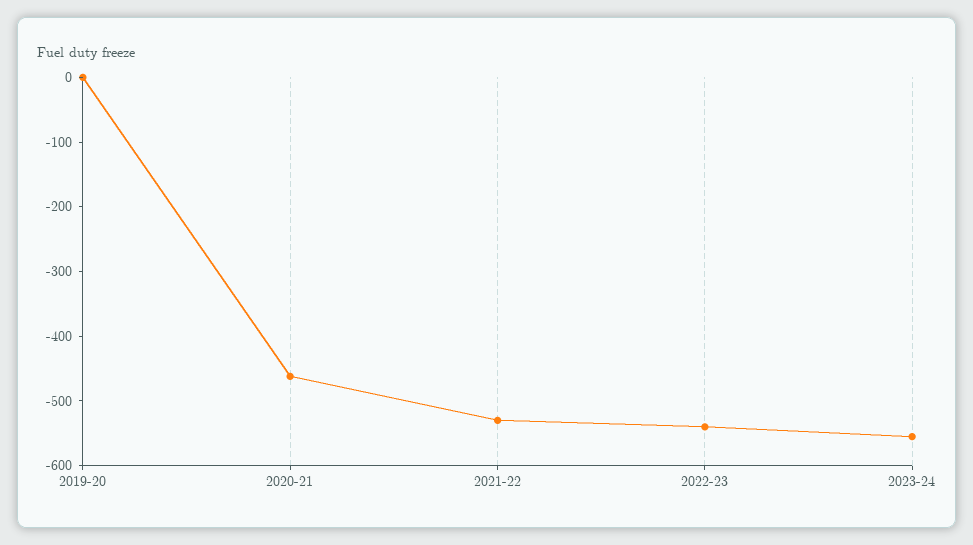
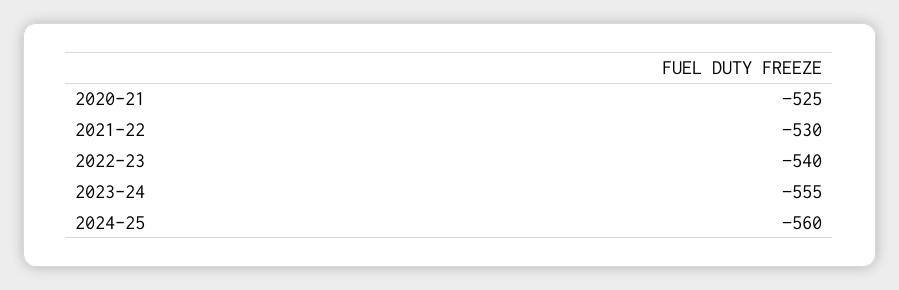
2019-20: 0 -> none
2020-21: -460 -> -525
2024-25: none -> -560

